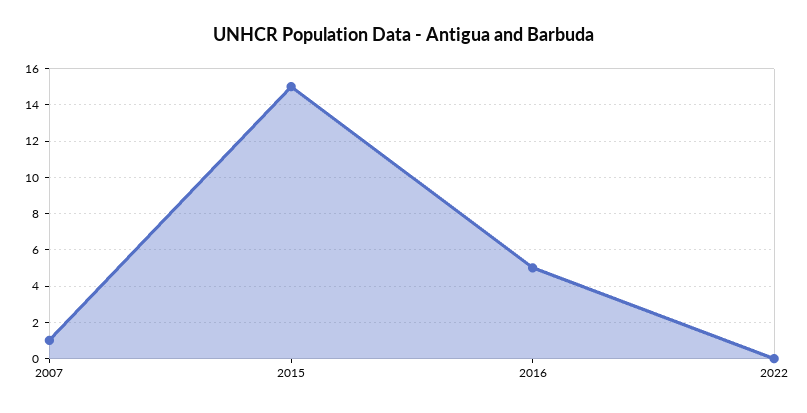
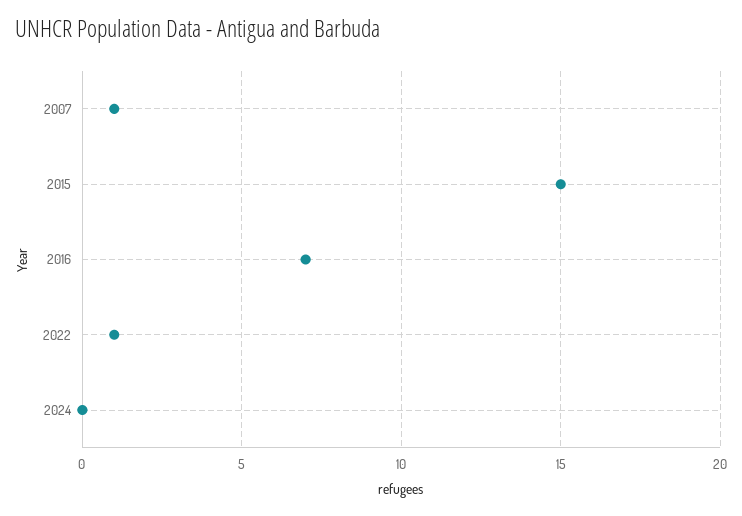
2016: 5 -> 7
2022: 0 -> 1
2024: none -> 0

